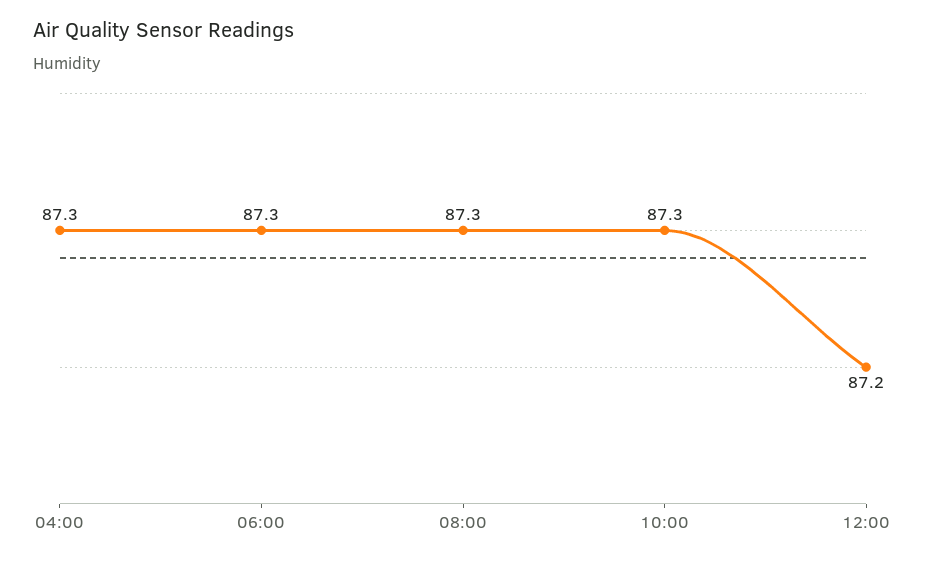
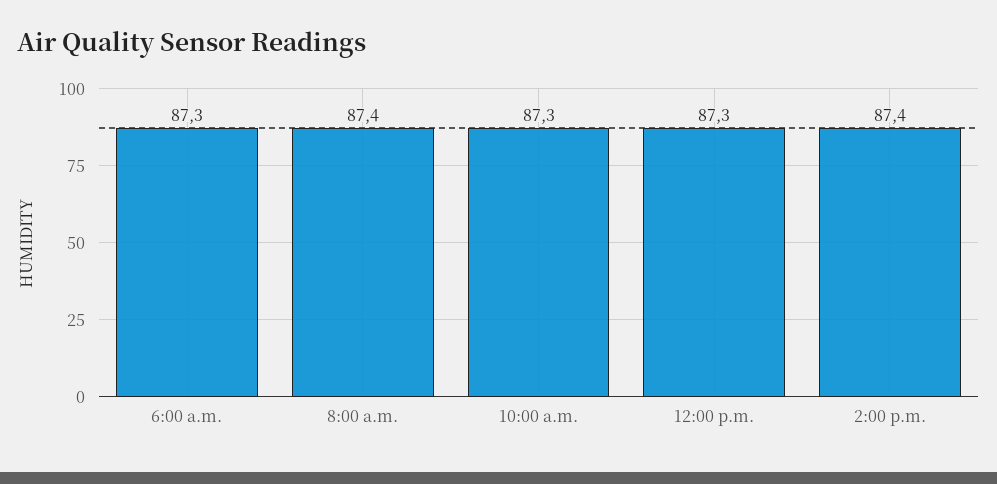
04:00: 87.3 -> none
08:00: 87.3 -> 87.4
12:00: 87.2 -> 87.3
2:00 p.m.: none -> 87.4

